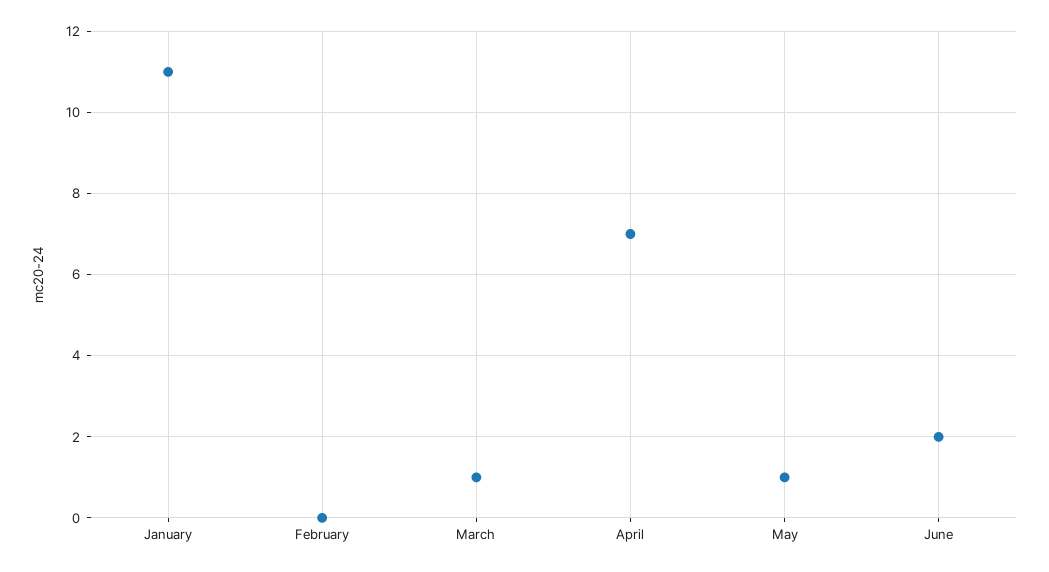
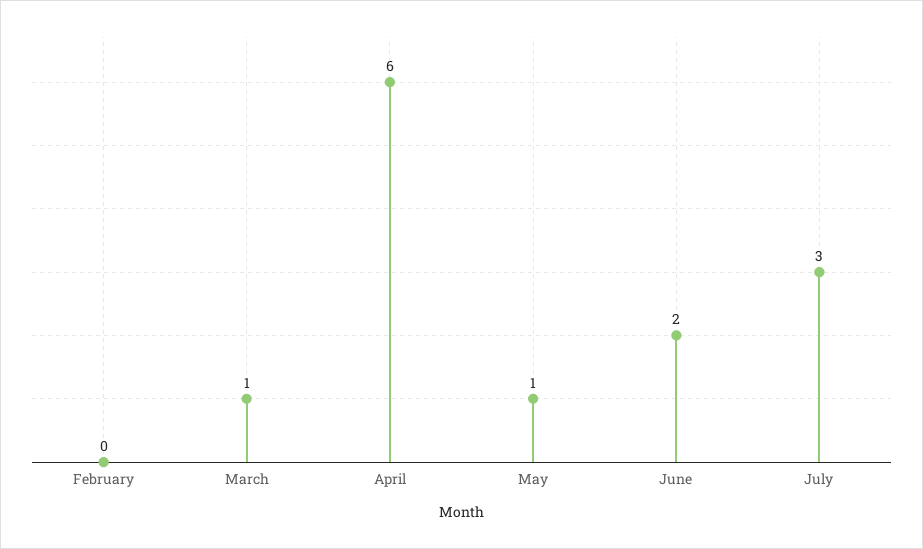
January: 11 -> none
April: 7 -> 6
July: none -> 3

